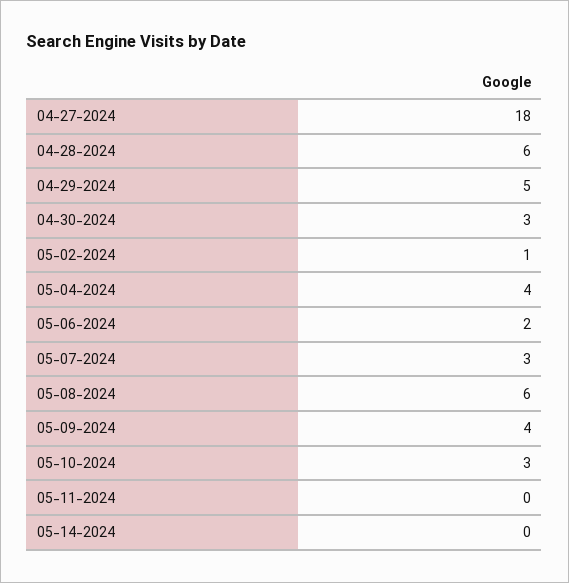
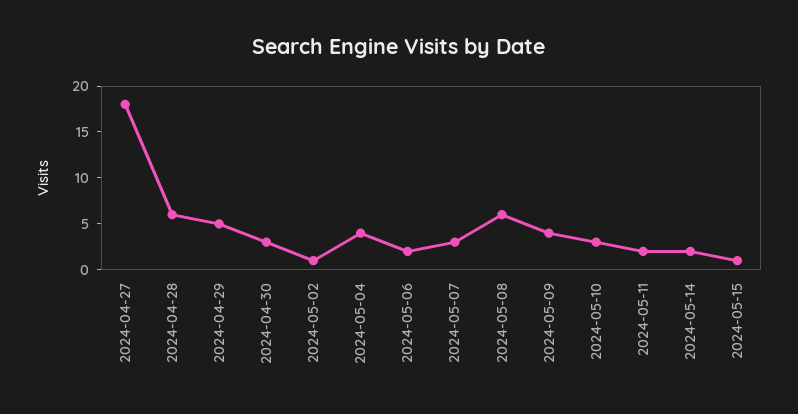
05-11-2024: 0 -> 2
05-14-2024: 0 -> 2
2024-05-15: none -> 1

